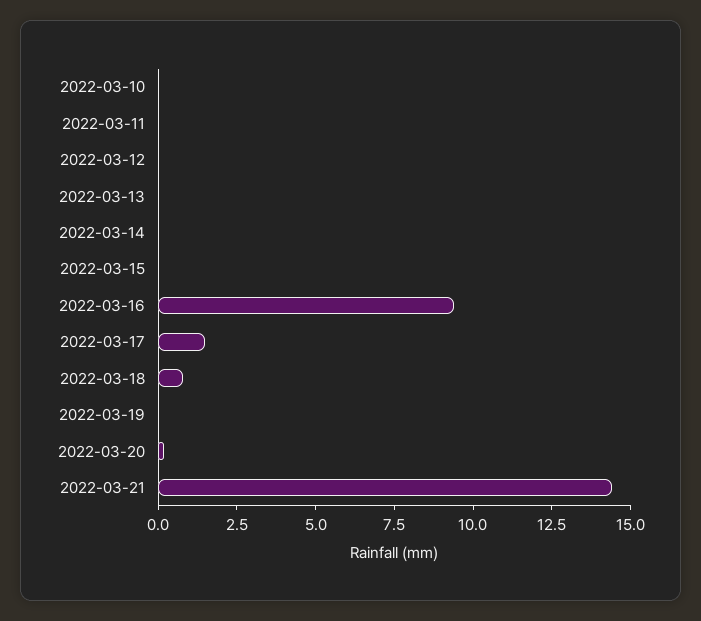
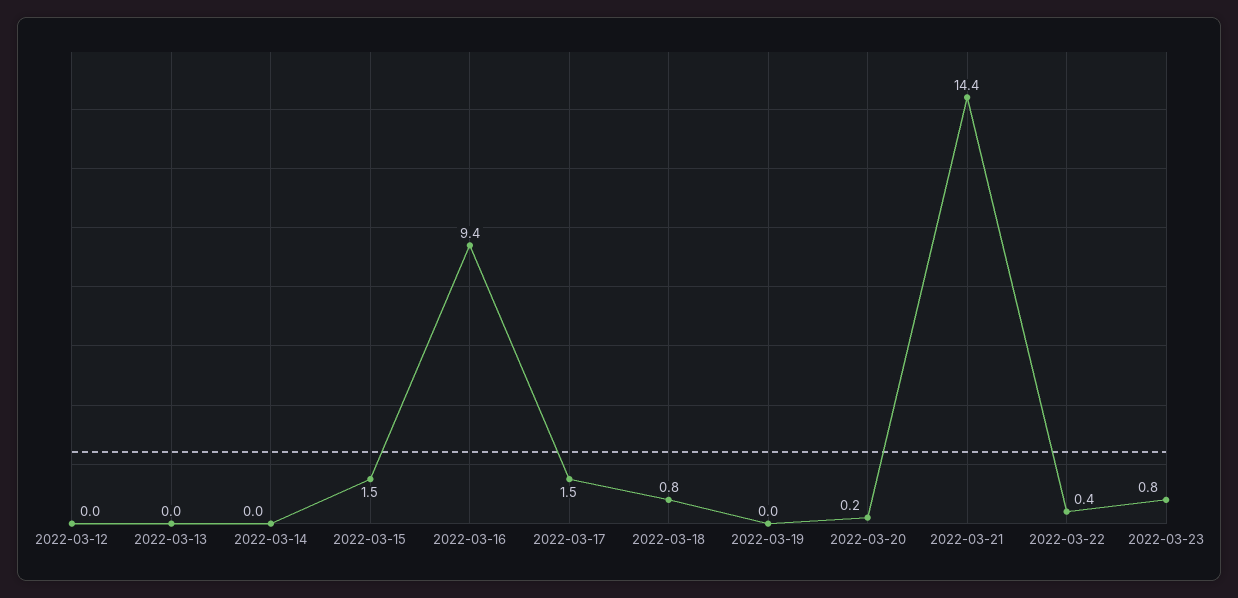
2022-03-10: 0 -> none
2022-03-11: 0 -> none
2022-03-15: 0 -> 1.5
2022-03-22: none -> 0.4
2022-03-23: none -> 0.8

